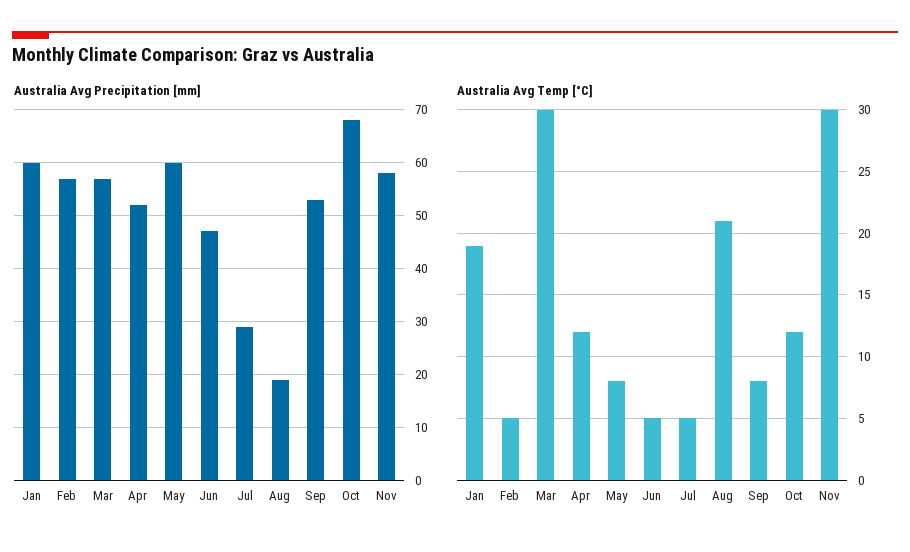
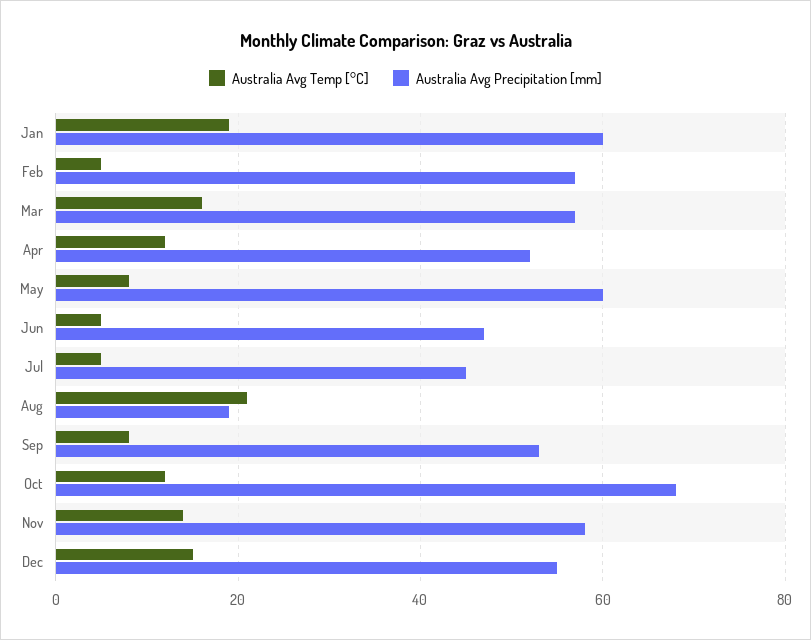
Australia Avg Precipitation [mm], Jul: 30 -> 45
Australia Avg Temp [°C], Mar: 30 -> 15
Australia Avg Temp [°C], Nov: 30 -> 15
Australia Avg Temp [°C], Dec: none -> 15
Australia Avg Precipitation [mm], Dec: none -> 55

